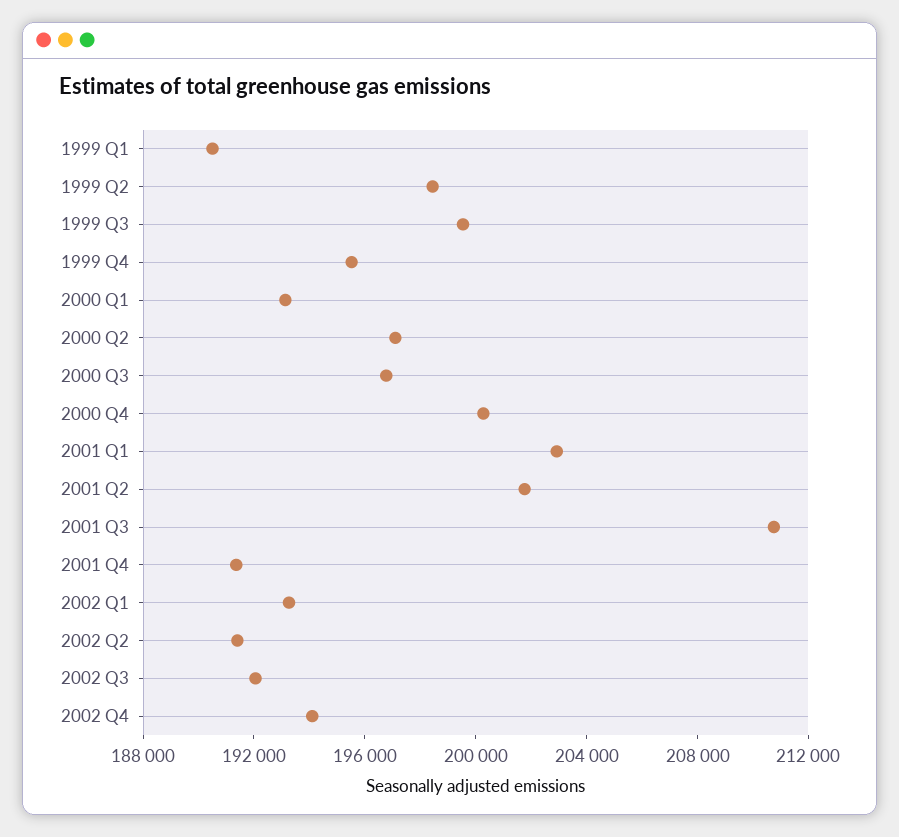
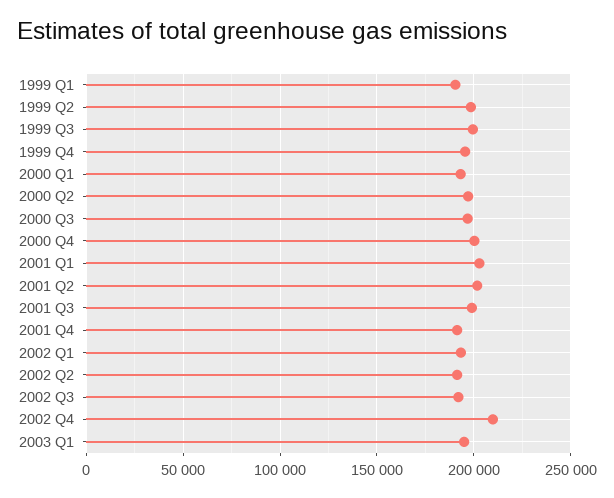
2001 Q3: 211000 -> 200000
2002 Q4: 194000 -> 210000
2003 Q1: none -> 195000

